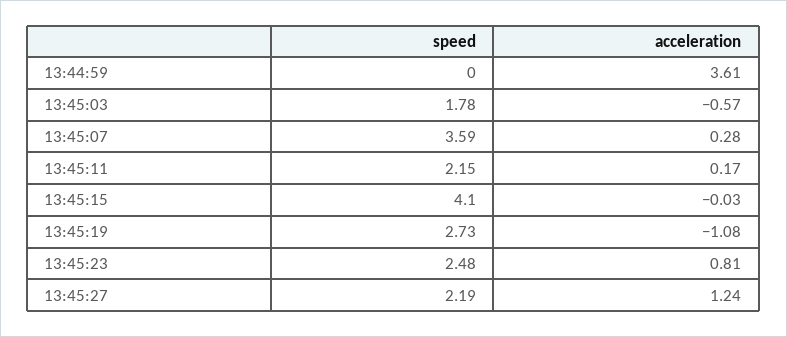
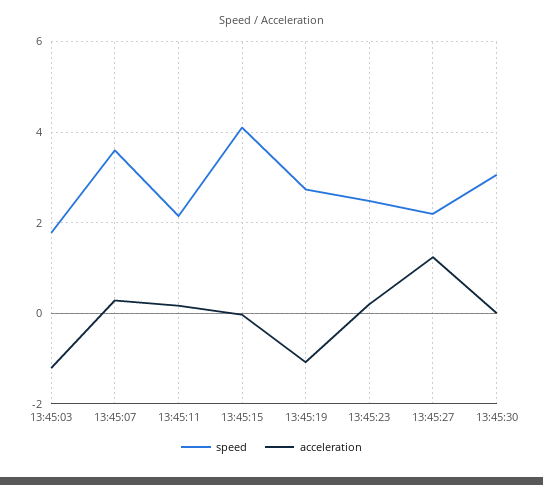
speed, 13:44:59: 0 -> none
acceleration, 13:44:59: 3.61 -> none
acceleration, 13:45:03: -0.57 -> -1.2
acceleration, 13:45:23: 0.81 -> 0.2
speed, 13:45:30: none -> 3
acceleration, 13:45:30: none -> 0

